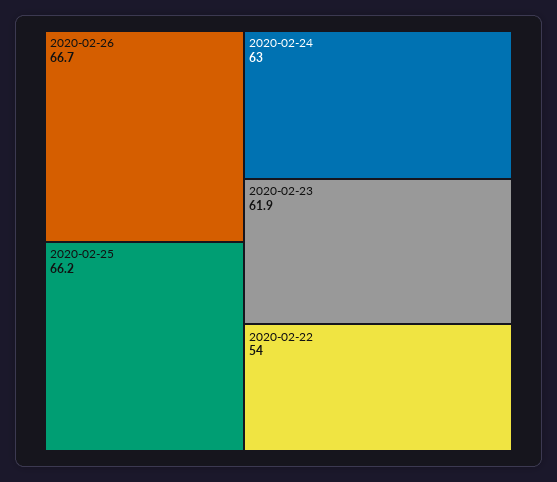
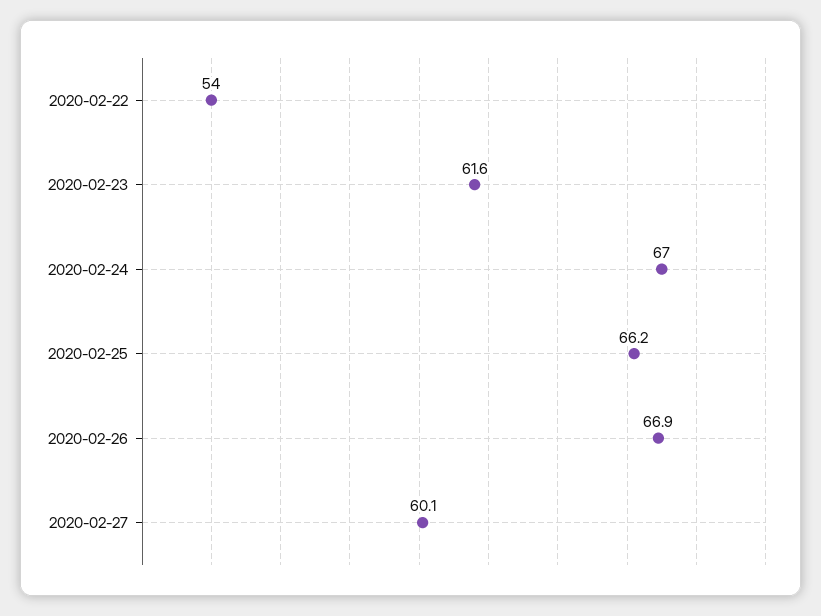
2020-02-26: 66.7 -> 66.9
2020-02-24: 63 -> 67
2020-02-23: 61.9 -> 61.6
2020-02-27: none -> 60.1

